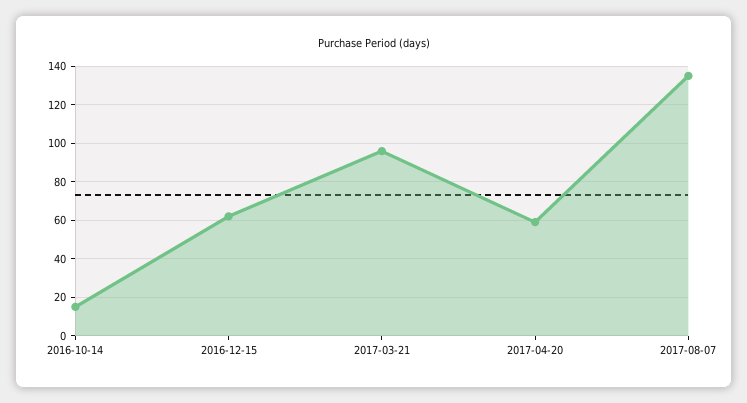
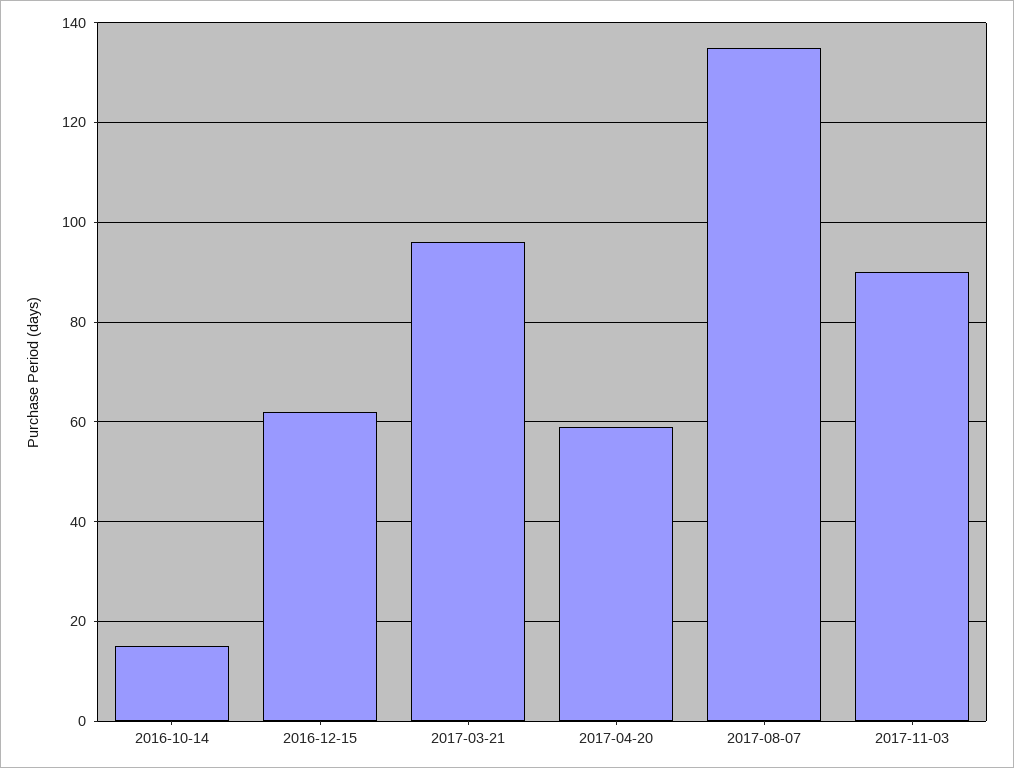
2017-11-03: none -> 90

